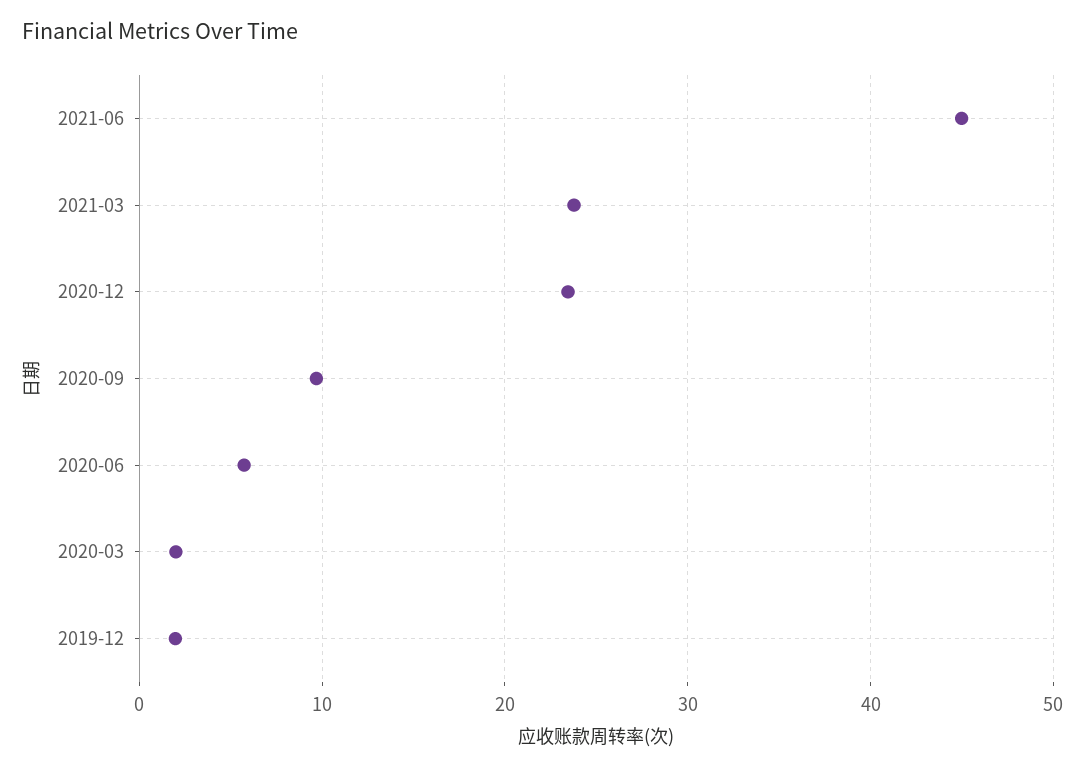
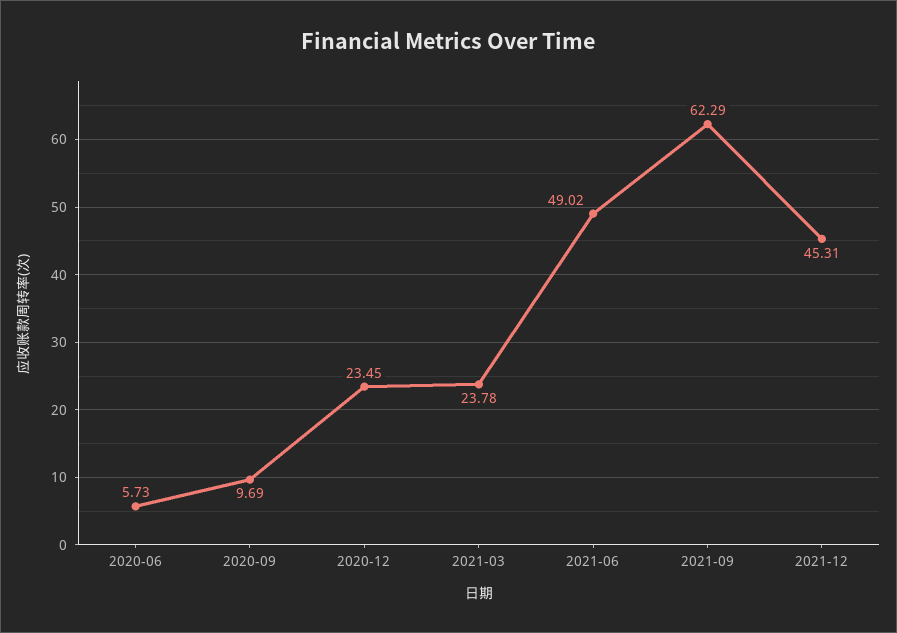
2021-06: 45 -> 49.02
2020-03: 2 -> none
2019-12: 2 -> none
2021-09: none -> 62.29
2021-12: none -> 45.31

